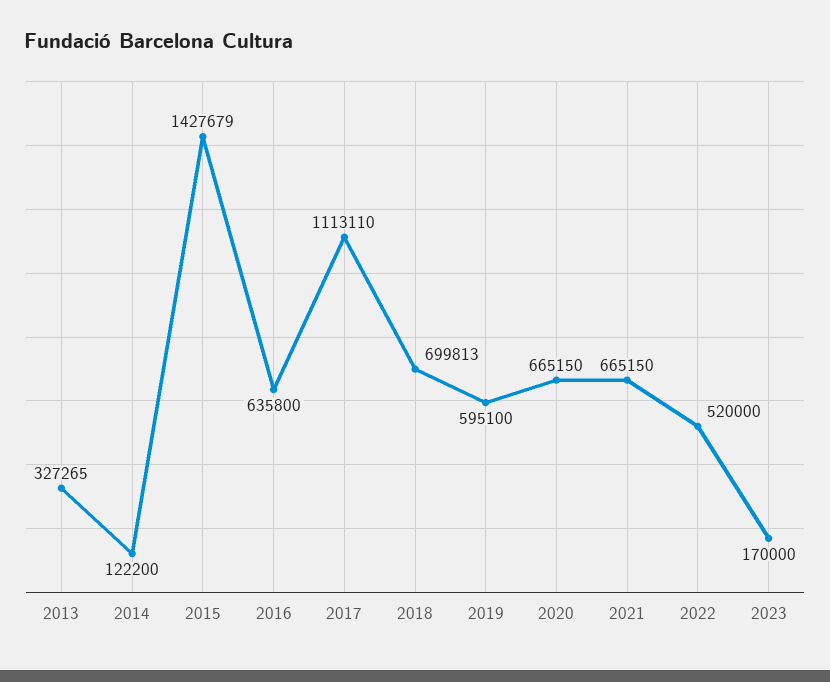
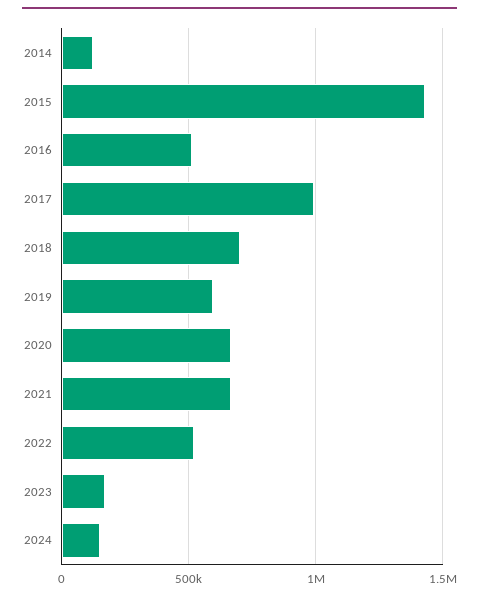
2013: 327265 -> none
2016: 635800 -> 500000
2017: 1113110 -> 1000000
2024: none -> 150000

